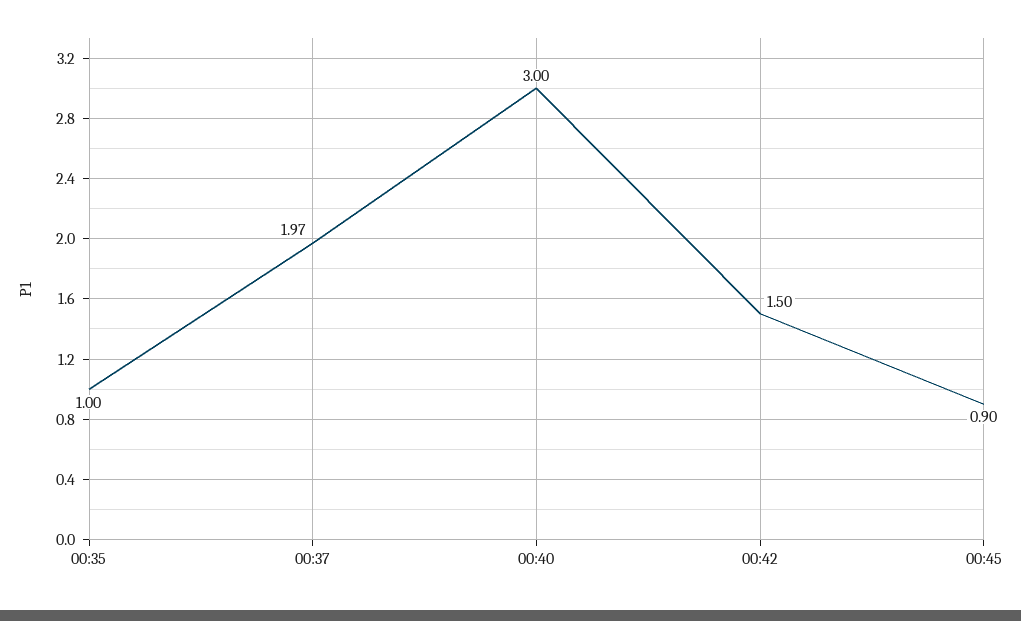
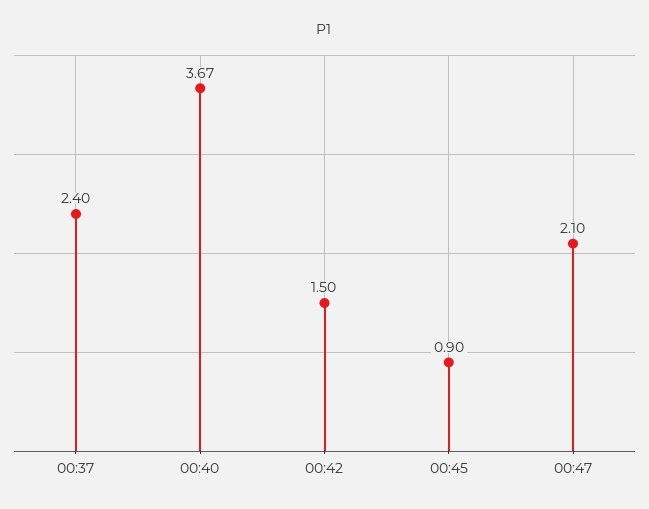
00:35: 1 -> none
00:37: 1.97 -> 2.4
00:40: 3 -> 3.67
00:47: none -> 2.1

